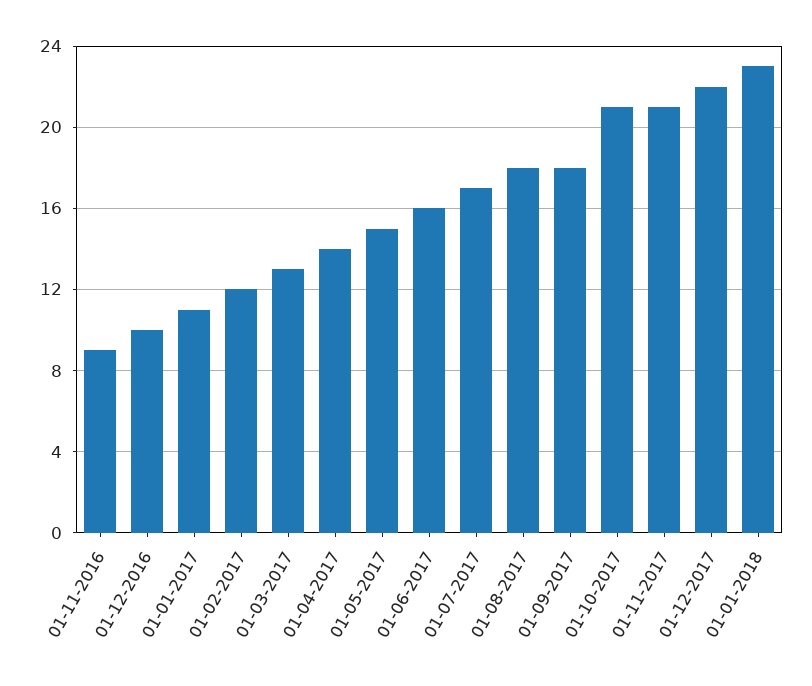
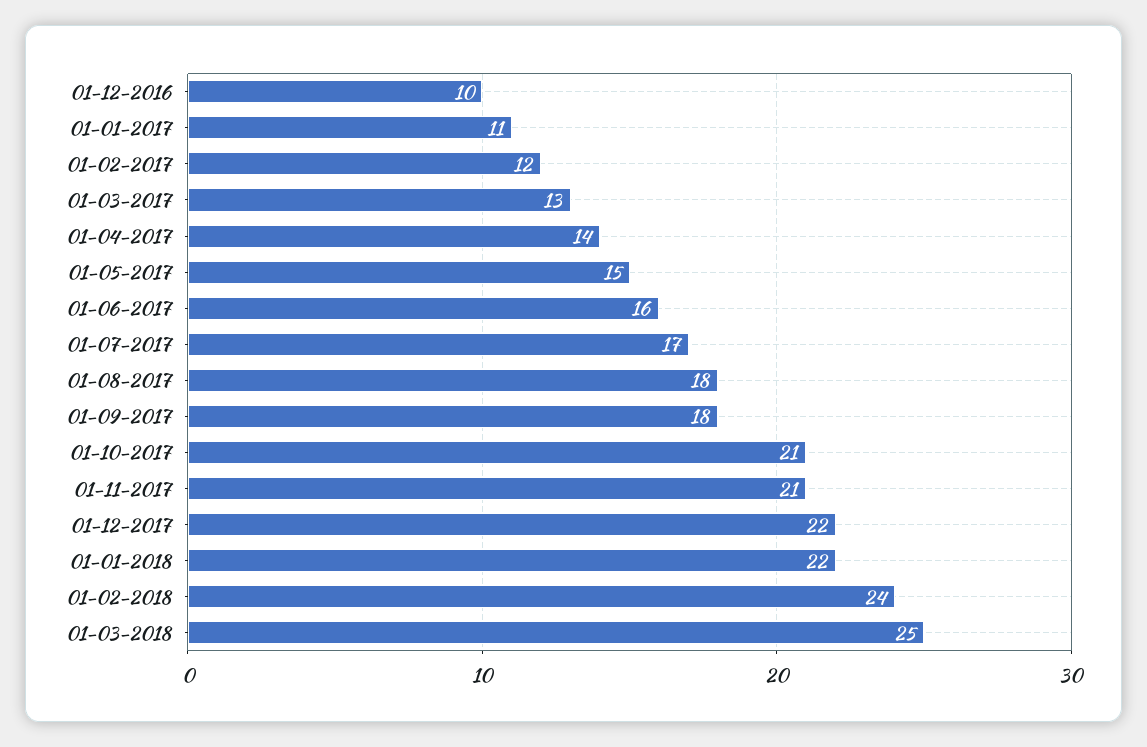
01-11-2016: 9 -> none
01-01-2018: 23 -> 22
01-02-2018: none -> 24
01-03-2018: none -> 25

